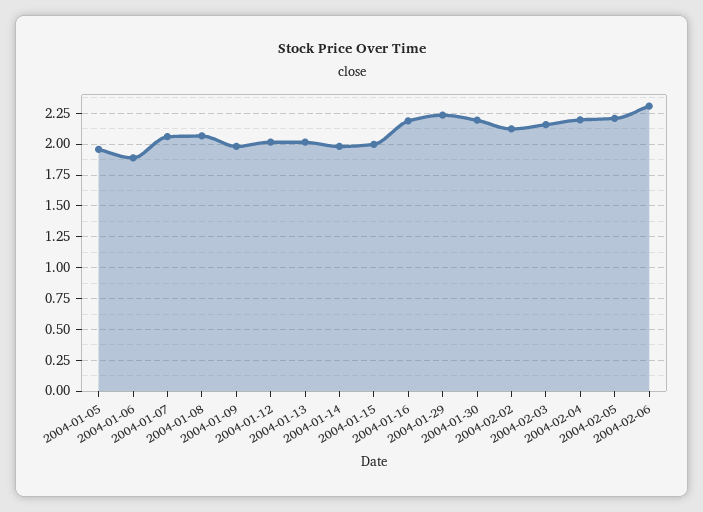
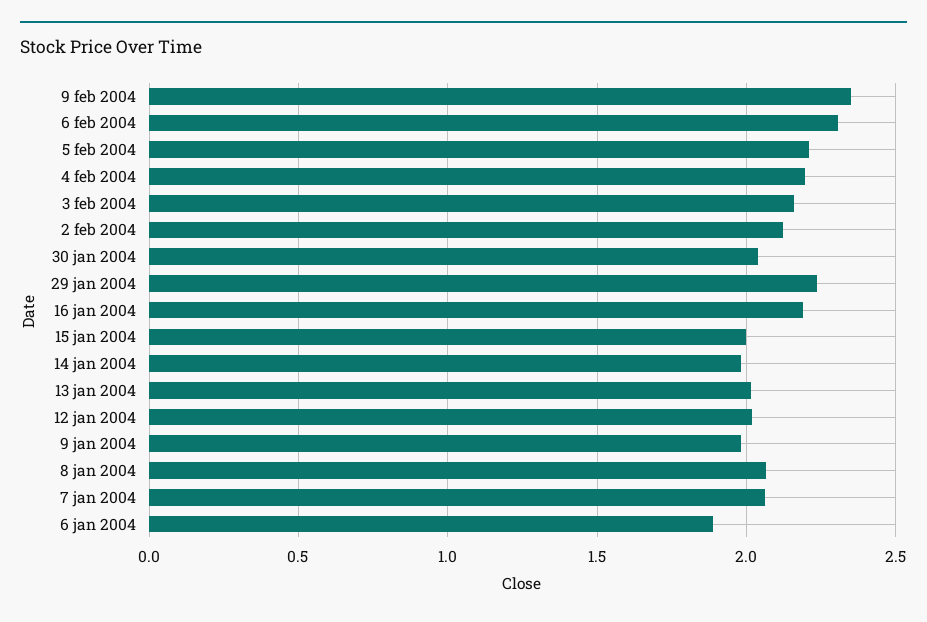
2004-01-05: 1.95 -> none
2004-01-30: 2.2 -> 2.05
9 feb 2004: none -> 2.35

